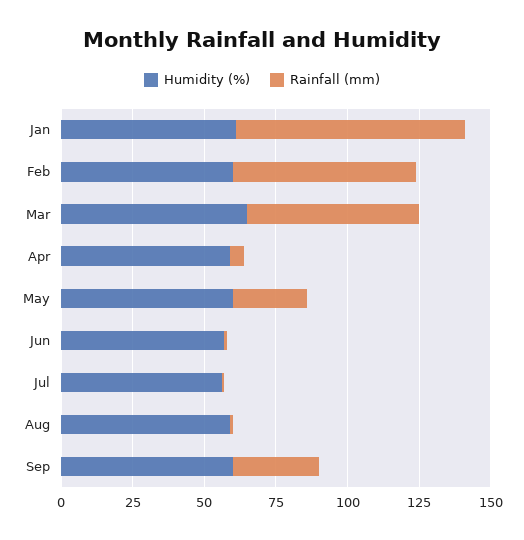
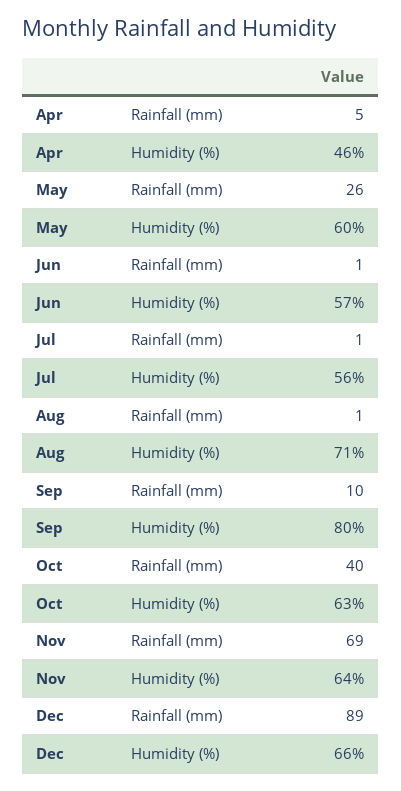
Humidity (%), Jan: 60 -> none
Rainfall (mm), Jan: 80 -> none
Humidity (%), Feb: 60 -> none
Rainfall (mm), Feb: 65 -> none
Humidity (%), Mar: 65 -> none
Rainfall (mm), Mar: 60 -> none
Humidity (%), Apr: 60 -> 46
Humidity (%), Aug: 60 -> 71
Humidity (%), Sep: 60 -> 80
Rainfall (mm), Sep: 30 -> 10
Rainfall (mm), Oct: none -> 40
Humidity (%), Oct: none -> 63
Rainfall (mm), Nov: none -> 69
Humidity (%), Nov: none -> 64
Rainfall (mm), Dec: none -> 89
Humidity (%), Dec: none -> 66

